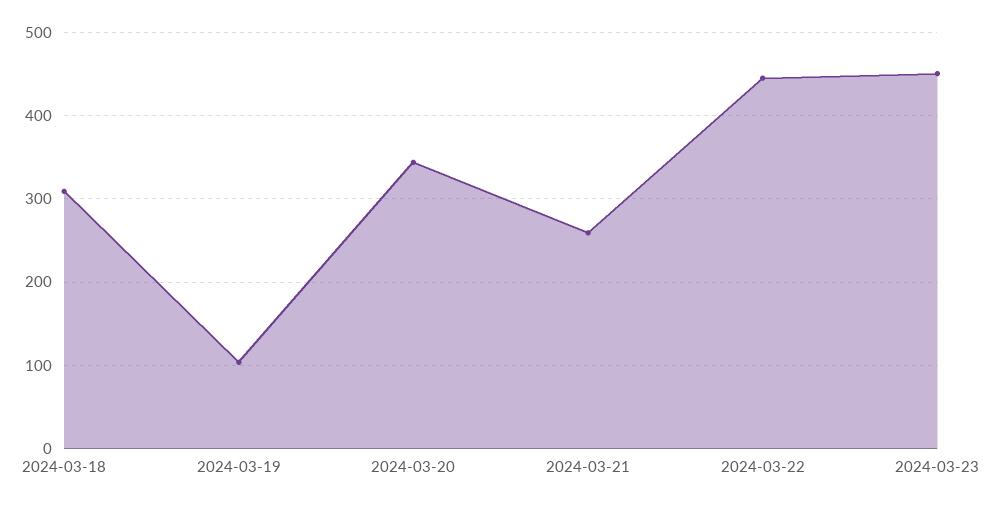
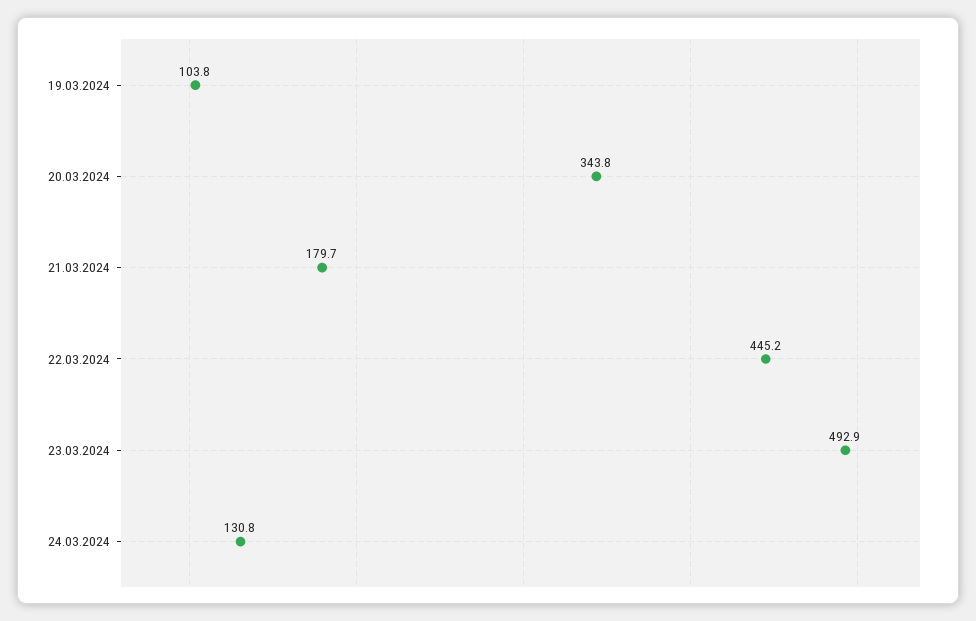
2024-03-18: 310 -> none
2024-03-21: 260 -> 179.7
2024-03-23: 450 -> 492.9
24.03.2024: none -> 130.8

